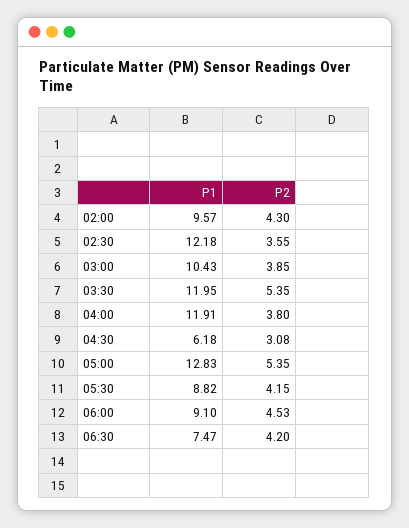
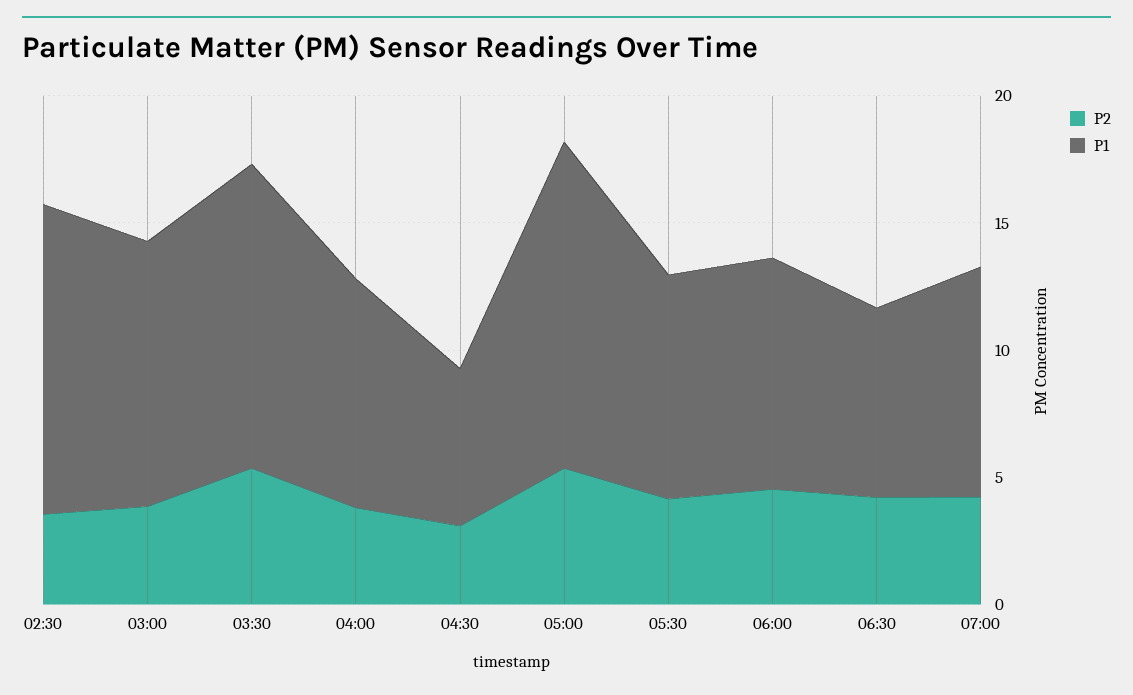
P1, 02:00: 9.57 -> none
P2, 02:00: 4.3 -> none
P1, 04:00: 11.91 -> 9
P2, 07:00: none -> 4
P1, 07:00: none -> 9

